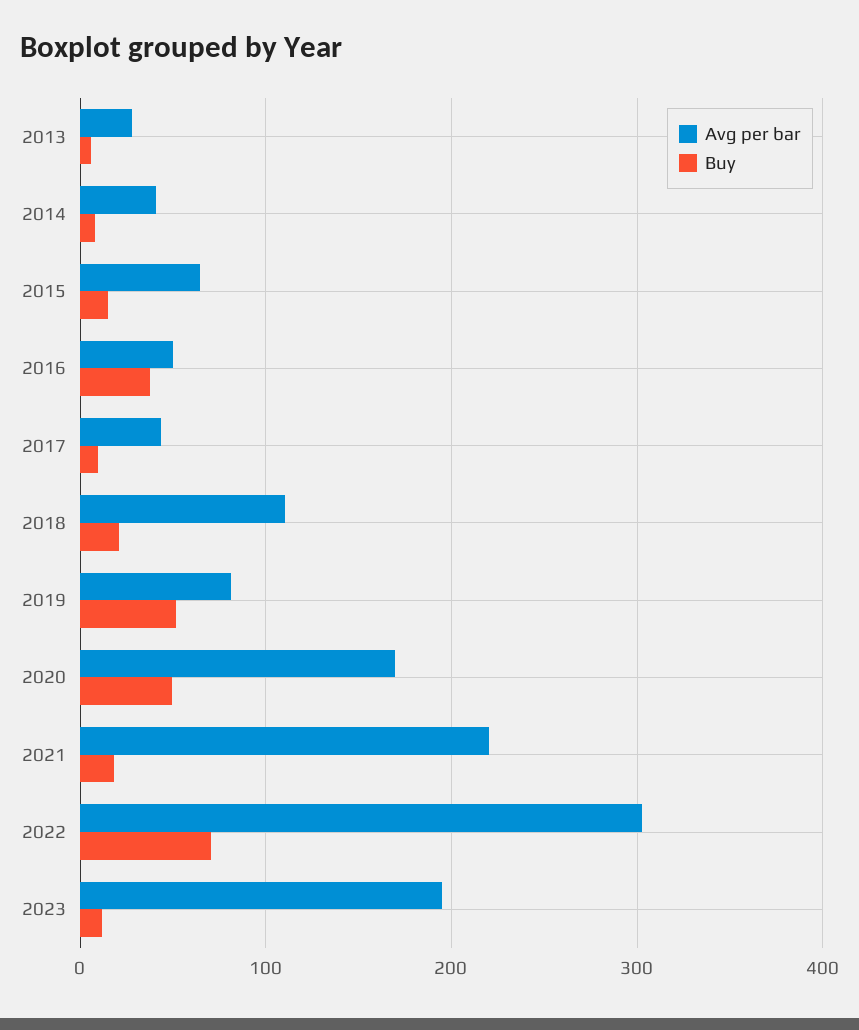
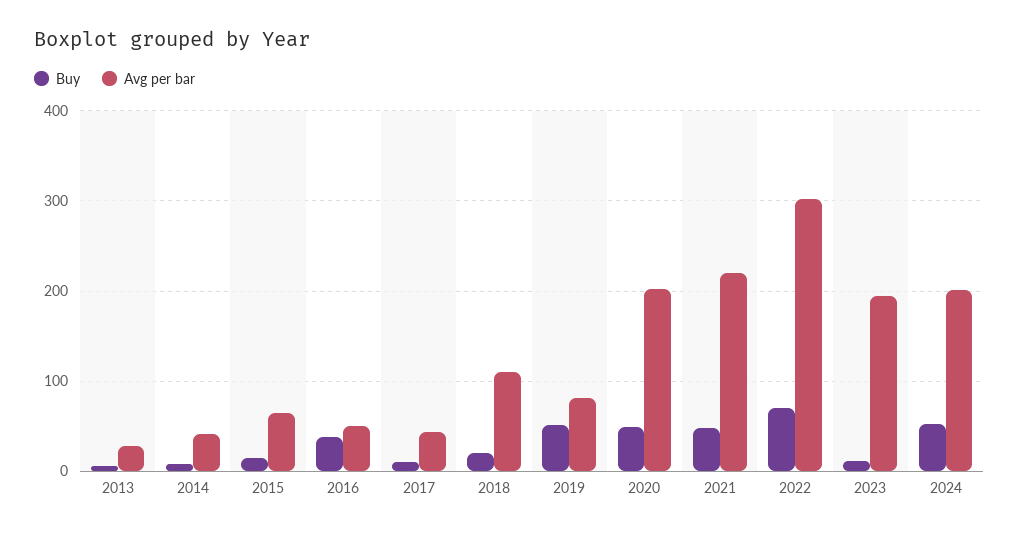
Avg per bar, 2020: 170 -> 200
Buy, 2021: 20 -> 50
Buy, 2024: none -> 50
Avg per bar, 2024: none -> 200

